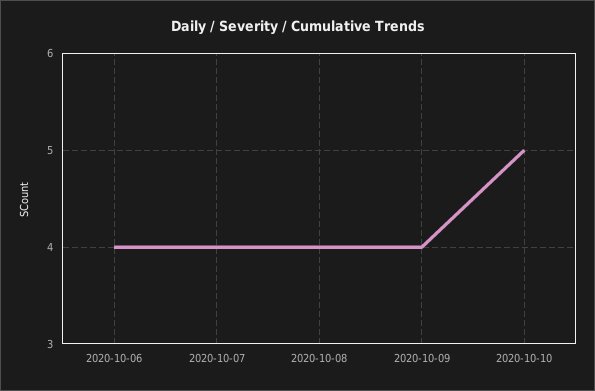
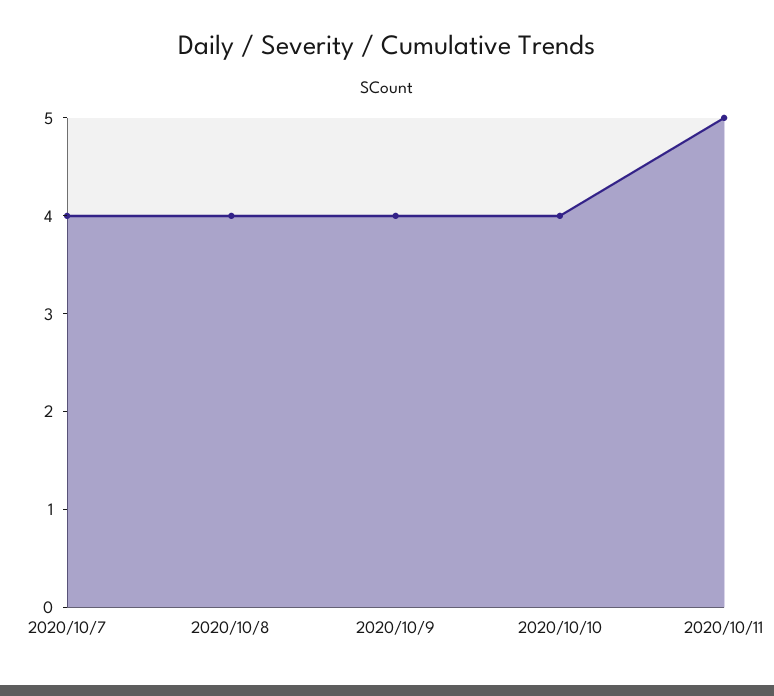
2020-10-06: 4 -> none
2020-10-10: 5 -> 4
2020/10/11: none -> 5

